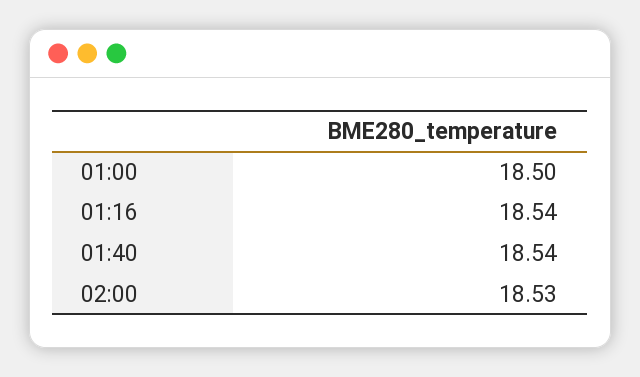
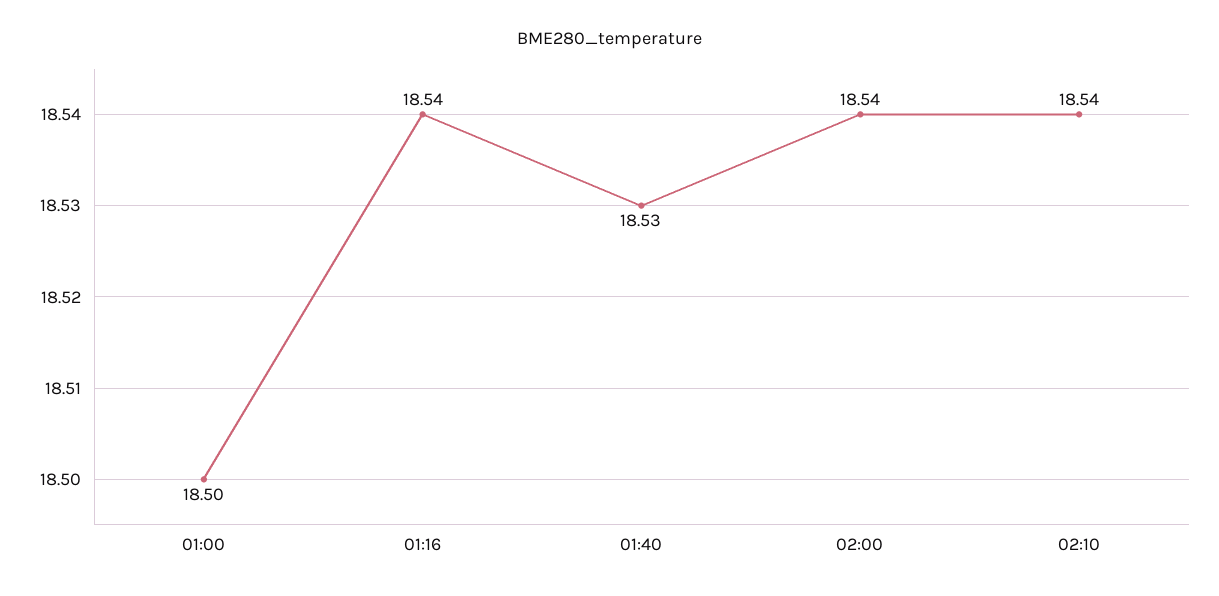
01:40: 18.54 -> 18.53
02:00: 18.53 -> 18.54
02:10: none -> 18.54

